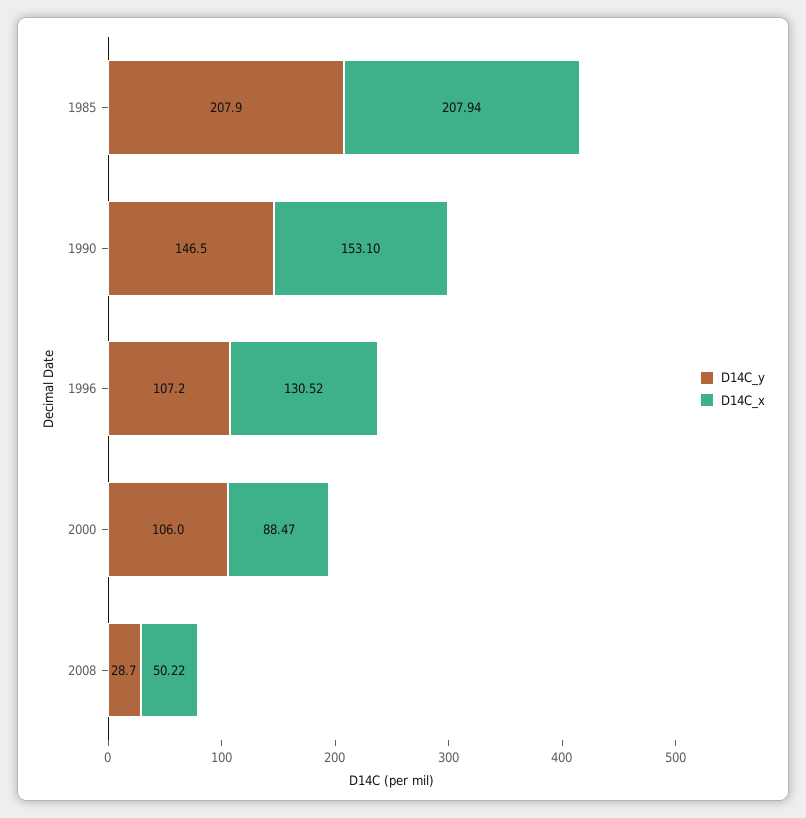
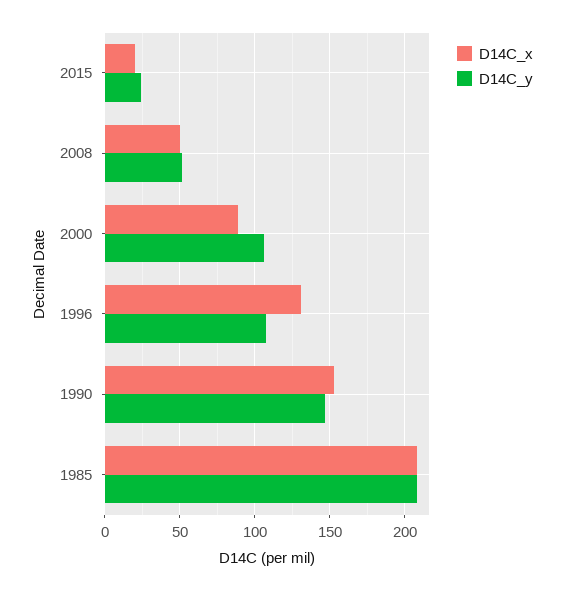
D14C_y, 2008: 28.7 -> 50
D14C_x, 2015: none -> 20
D14C_y, 2015: none -> 25

